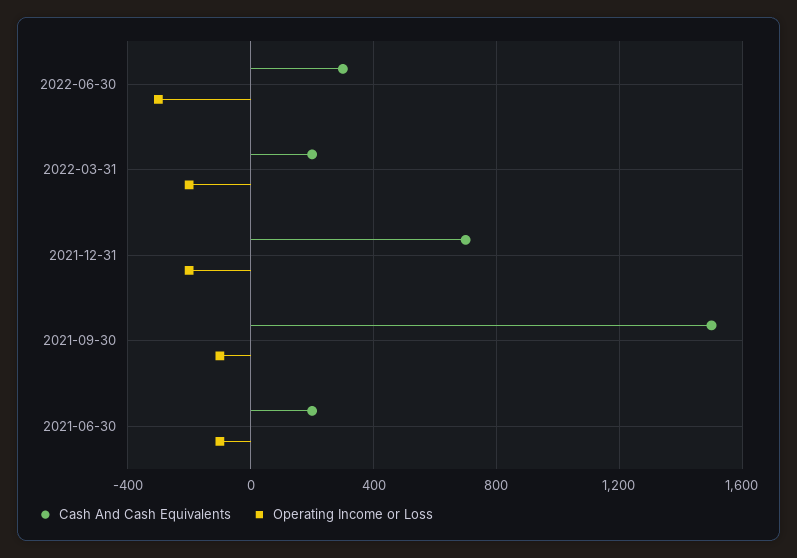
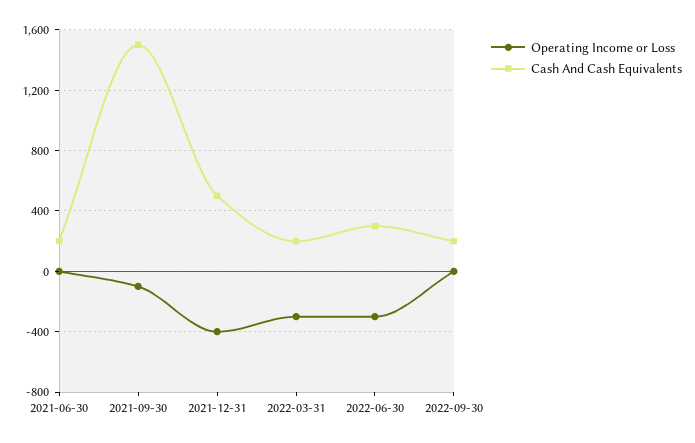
Operating Income or Loss, 2022-03-31: -200 -> -300
Cash And Cash Equivalents, 2021-12-31: 700 -> 500
Operating Income or Loss, 2021-12-31: -200 -> -400
Operating Income or Loss, 2021-06-30: -100 -> 0
Operating Income or Loss, 2022-09-30: none -> 0
Cash And Cash Equivalents, 2022-09-30: none -> 200

